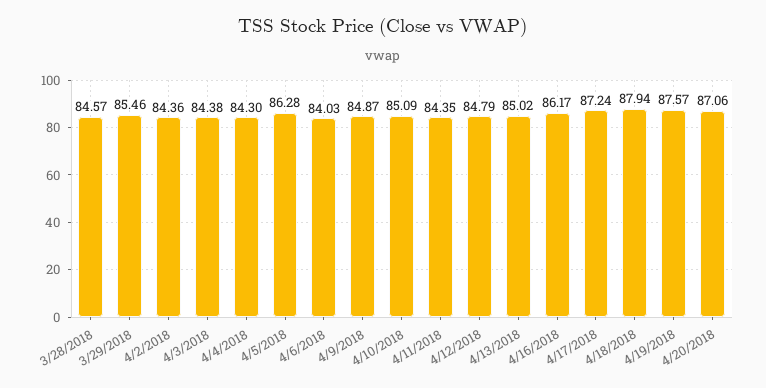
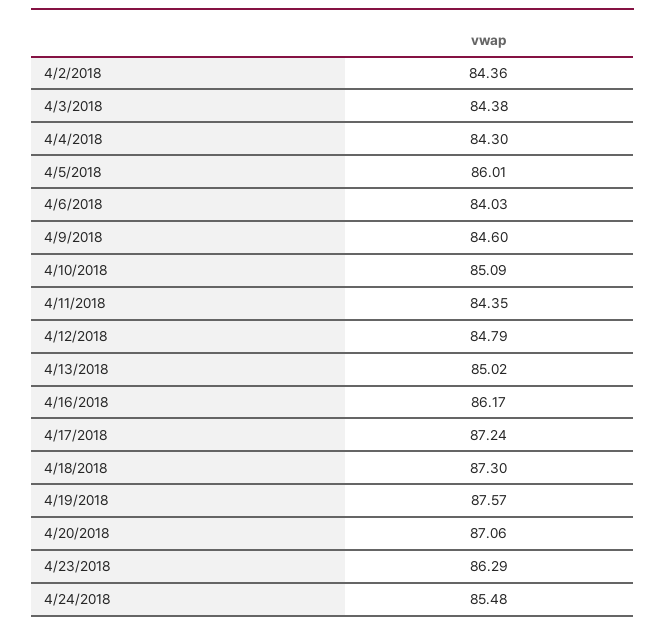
3/28/2018: 84.57 -> none
3/29/2018: 85.46 -> none
4/5/2018: 86.28 -> 86.01
4/9/2018: 84.87 -> 84.6
4/18/2018: 87.94 -> 87.3
4/23/2018: none -> 86.29
4/24/2018: none -> 85.48

